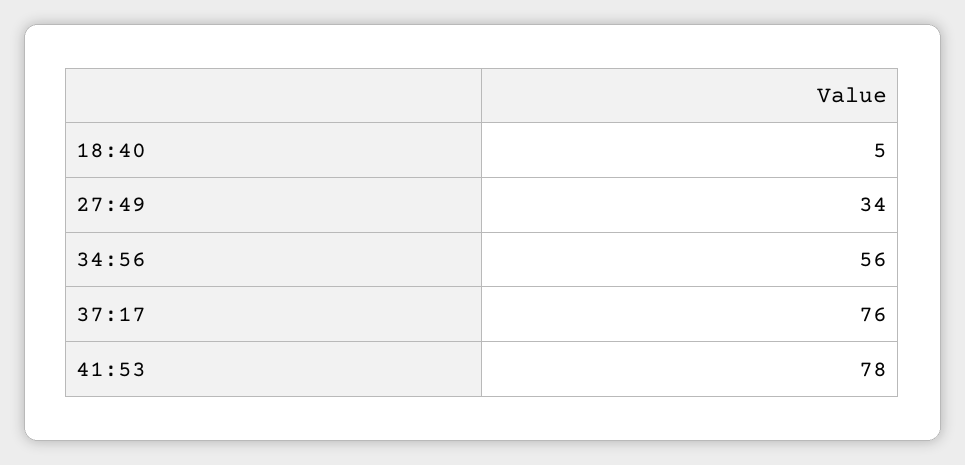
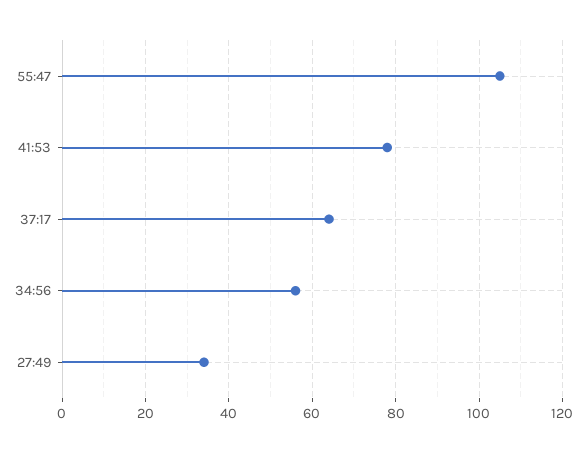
18:40: 5 -> none
37:17: 76 -> 65
55:47: none -> 105

